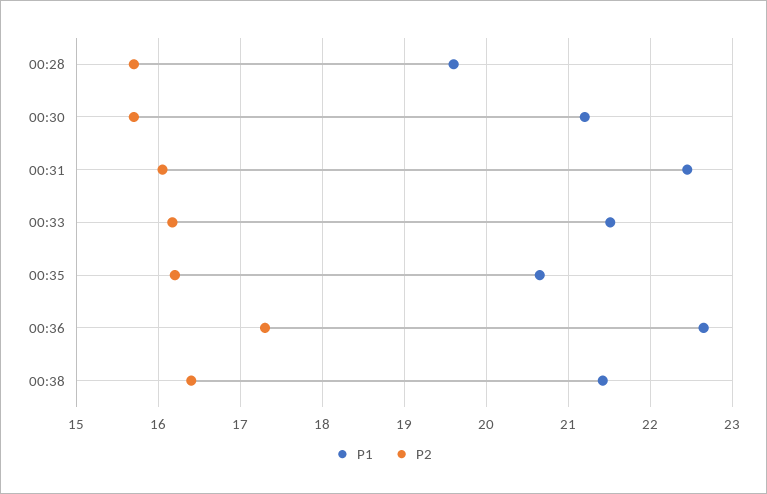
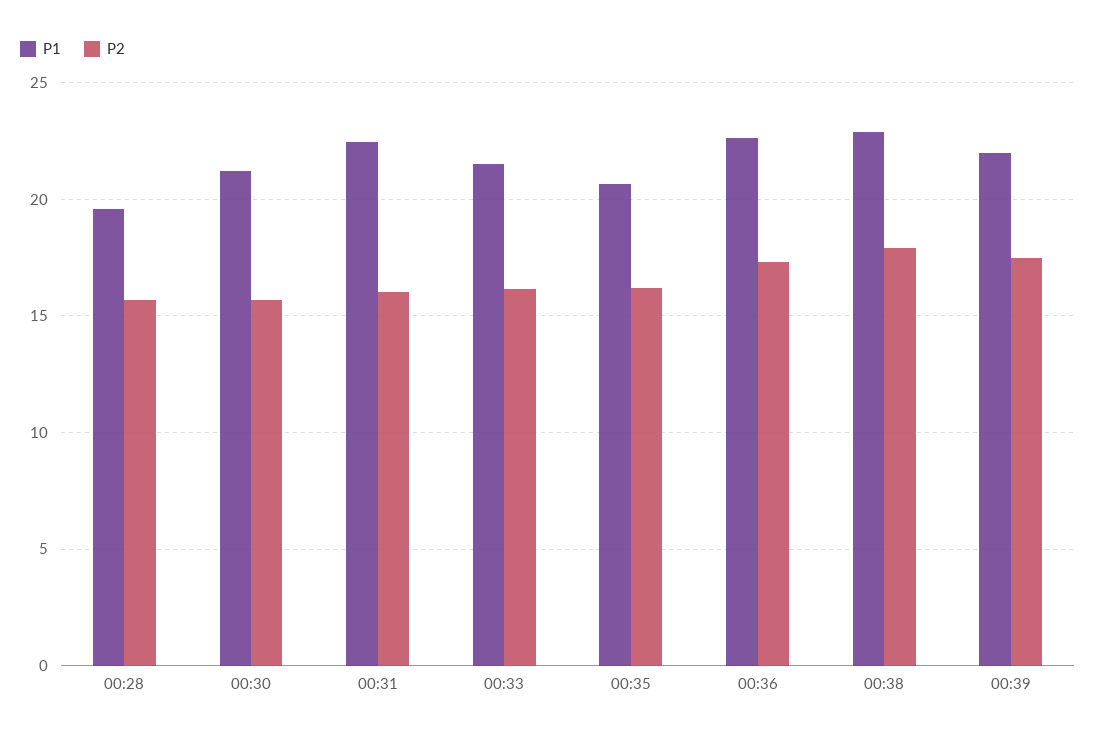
P1, 00:38: 21.4 -> 23
P2, 00:38: 16.4 -> 18
P1, 00:39: none -> 22
P2, 00:39: none -> 17.5

